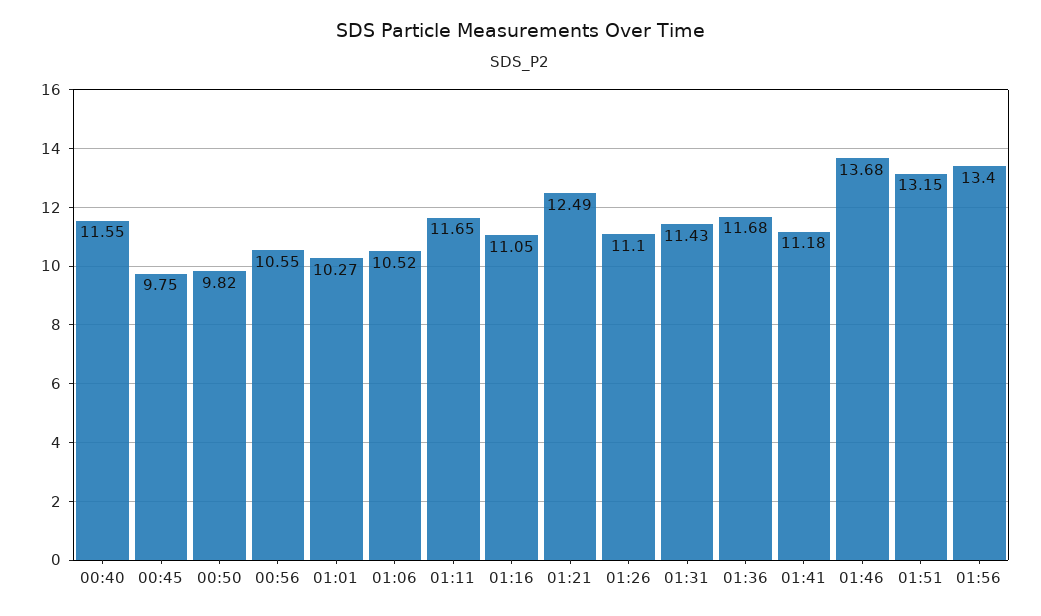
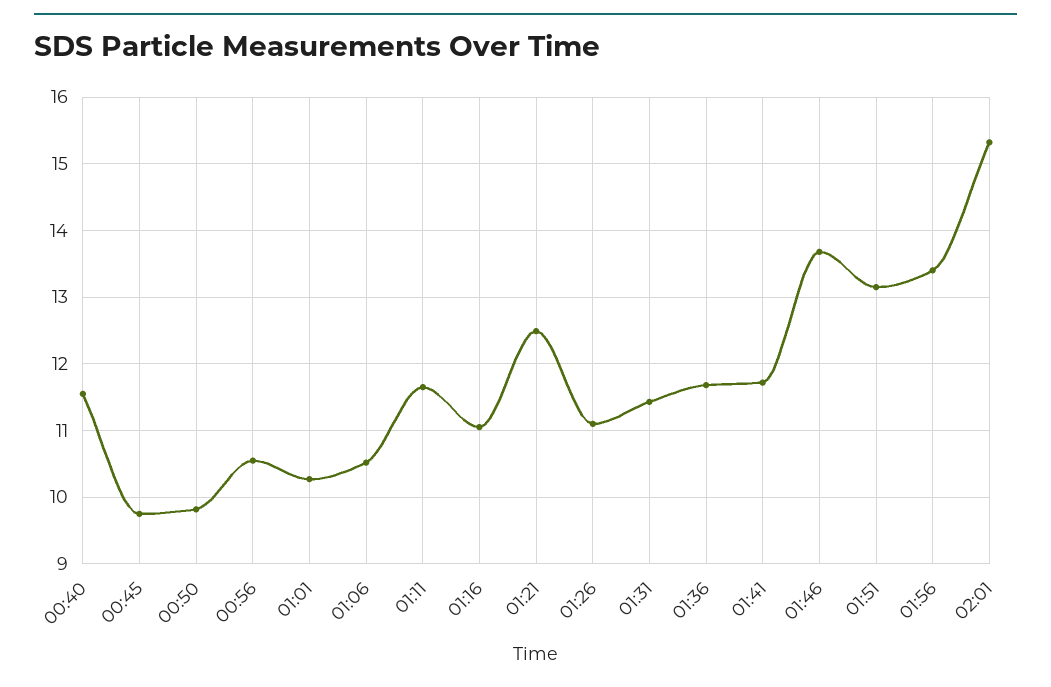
01:41: 11.18 -> 11.7
02:01: none -> 15.3

